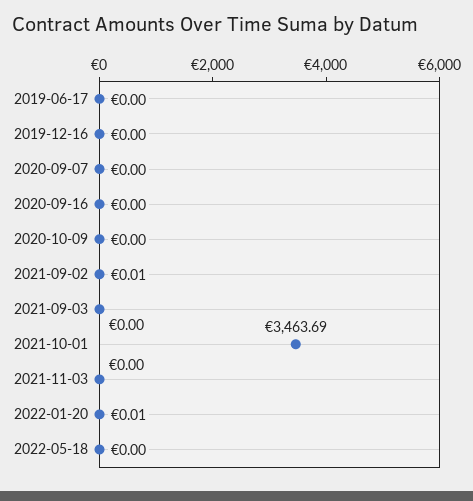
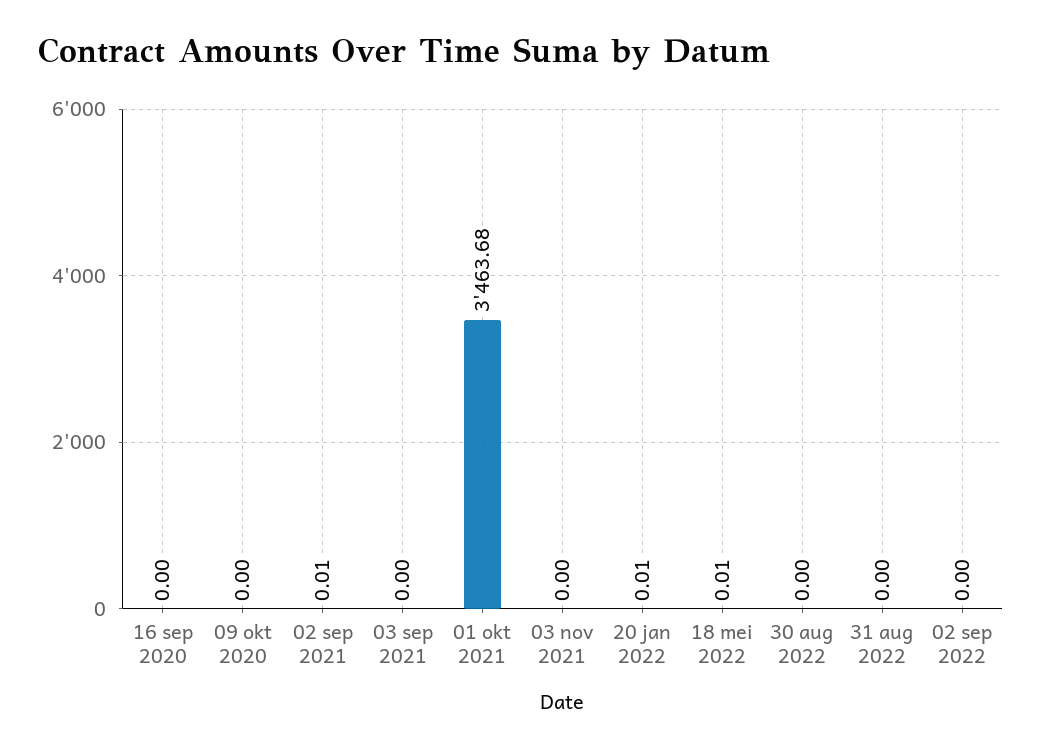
2019-06-17: 0 -> none
2019-12-16: 0 -> none
2020-09-07: 0 -> none
2021-10-01: 3463.69 -> 3463.68
2022-05-18: 0 -> 0.01
30 aug 2022: none -> 0
31 aug 2022: none -> 0
02 sep 2022: none -> 0

